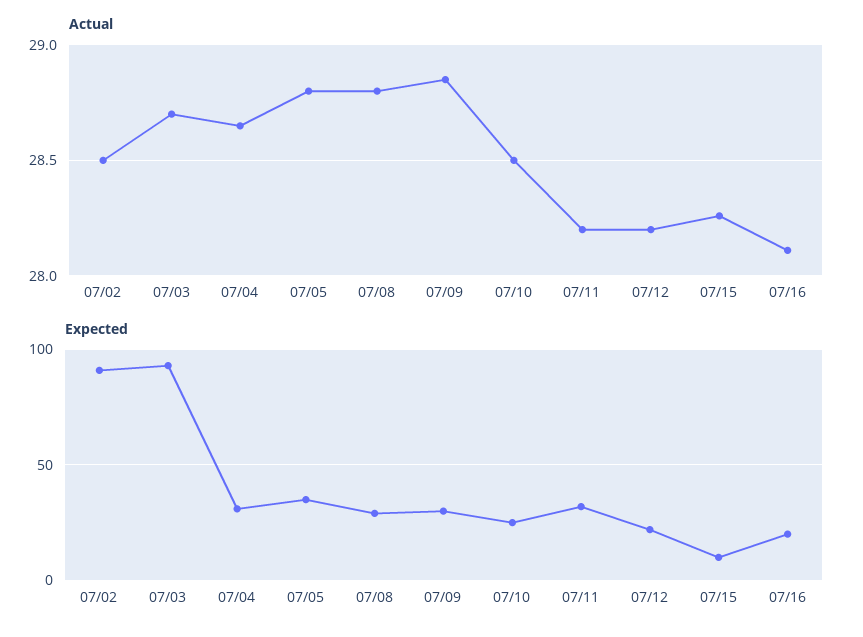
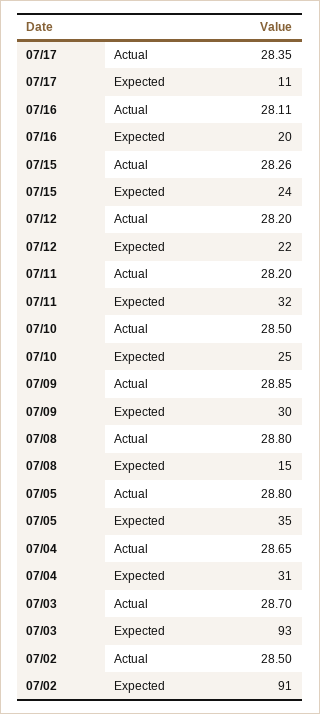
Expected, 07/08: 30 -> 15
Expected, 07/15: 10 -> 24
Actual, 07/17: none -> 28.35
Expected, 07/17: none -> 11

